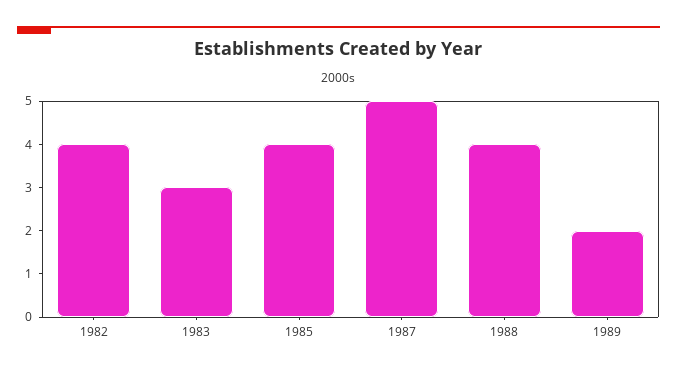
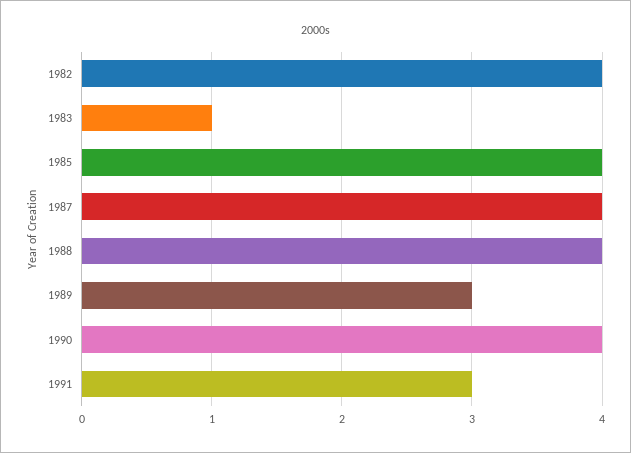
1983: 3 -> 1
1987: 5 -> 4
1989: 2 -> 3
1990: none -> 4
1991: none -> 3

